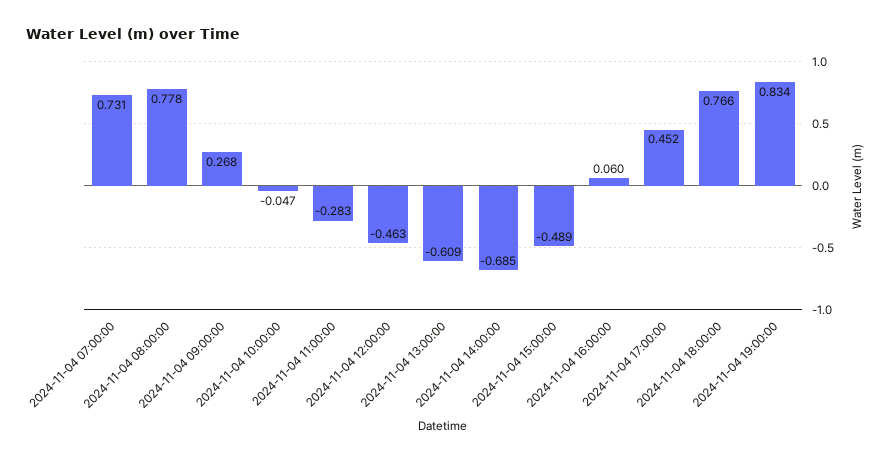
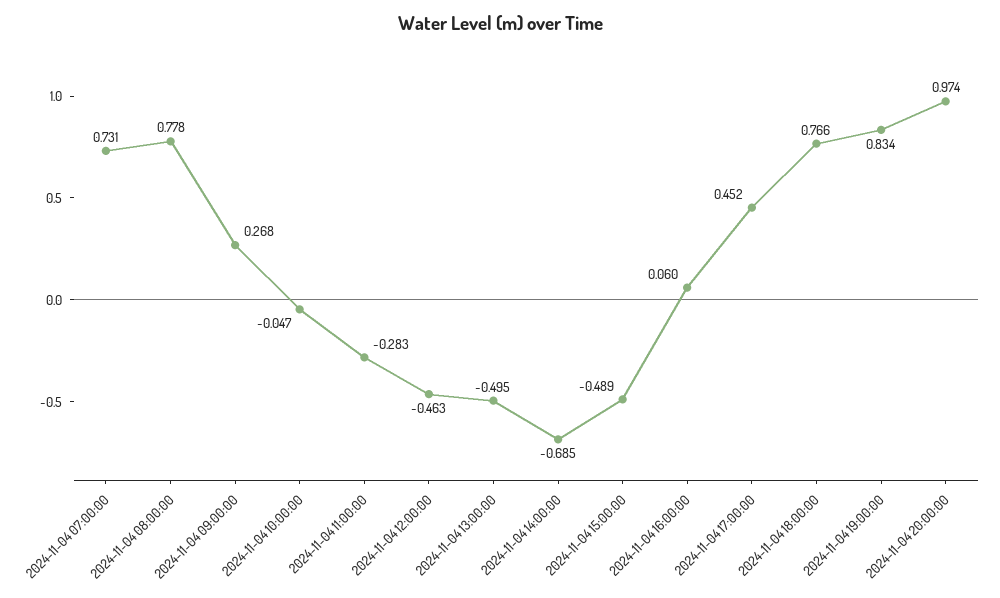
2024-11-04 13:00:00: -0.609 -> -0.495
2024-11-04 20:00:00: none -> 0.974

